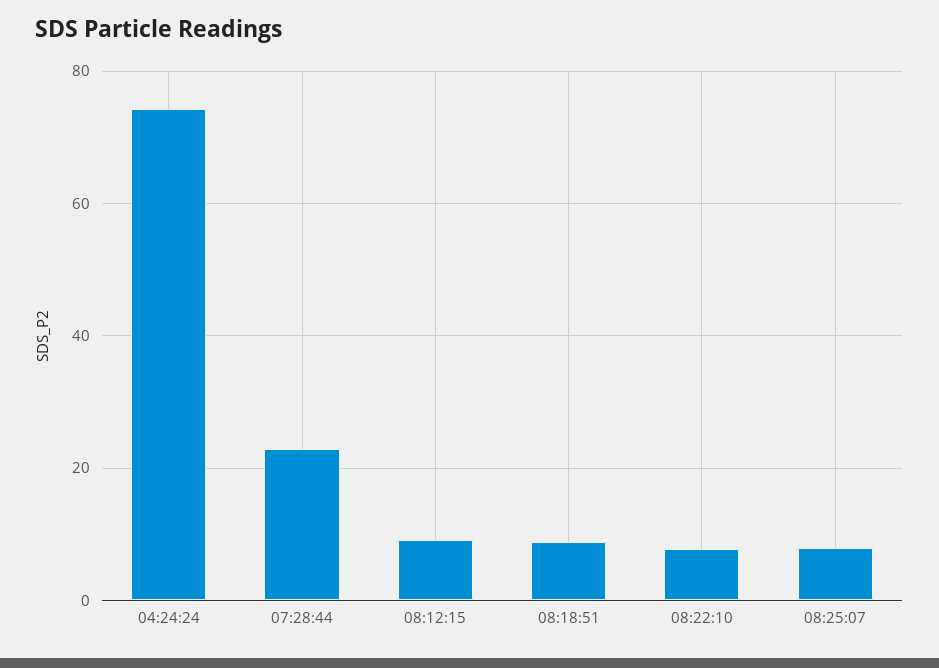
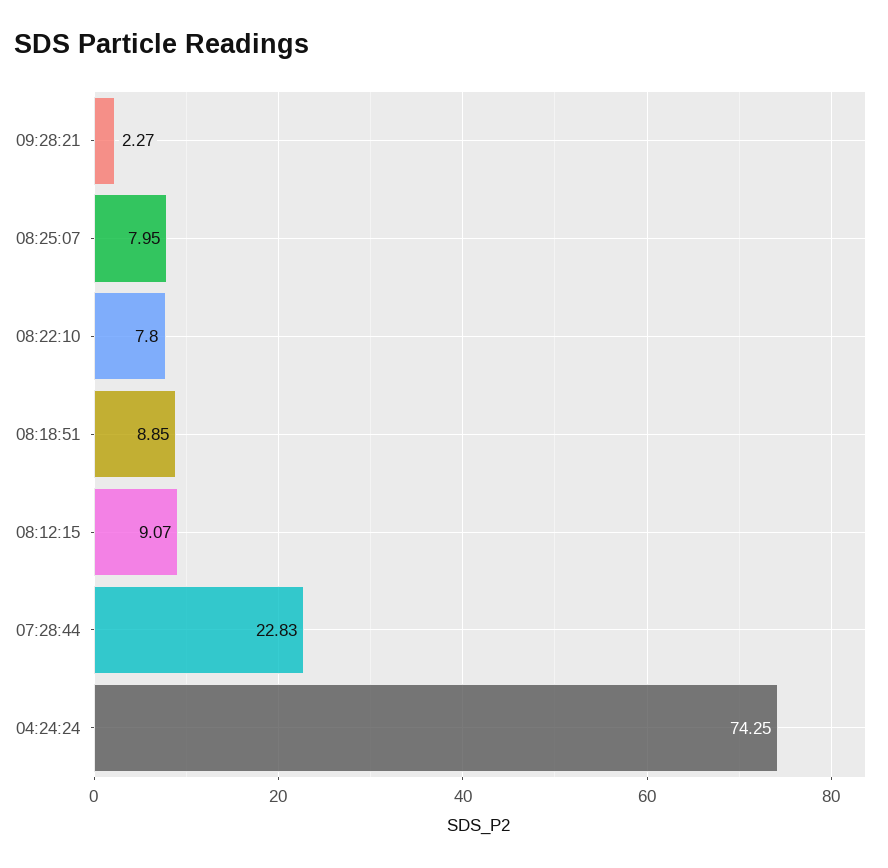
09:28:21: none -> 2.27

